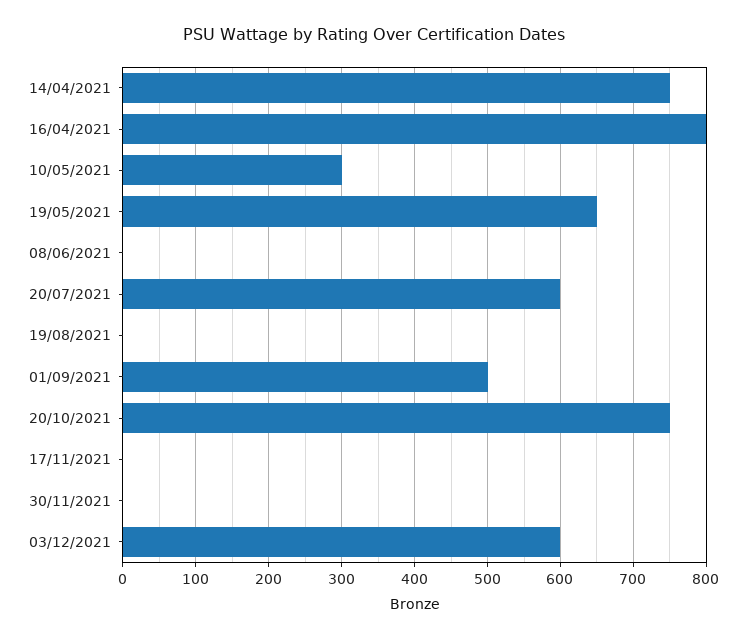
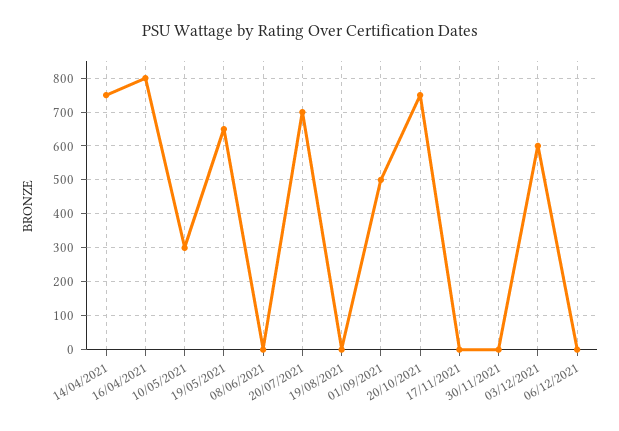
20/07/2021: 600 -> 700
06/12/2021: none -> 0

